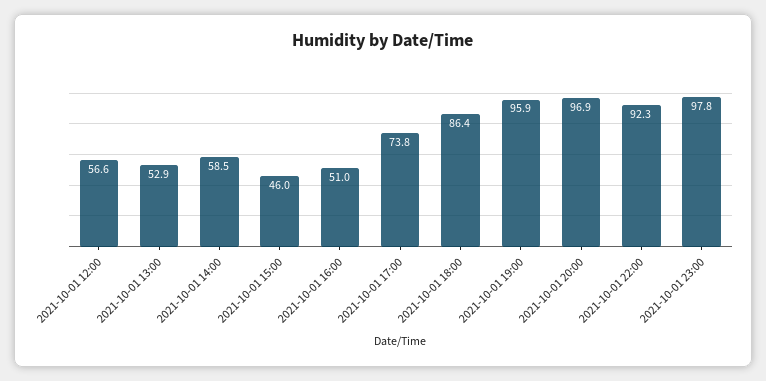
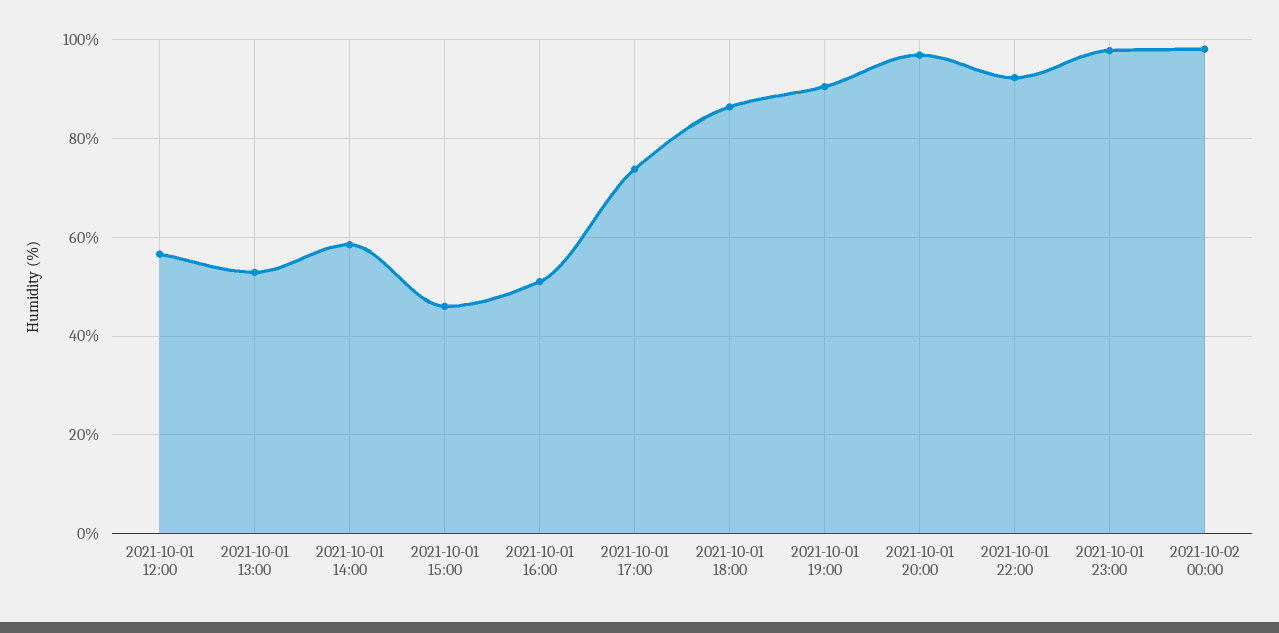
2021-10-01 19:00: 95.9 -> 90
2021-10-02 00:00: none -> 98

